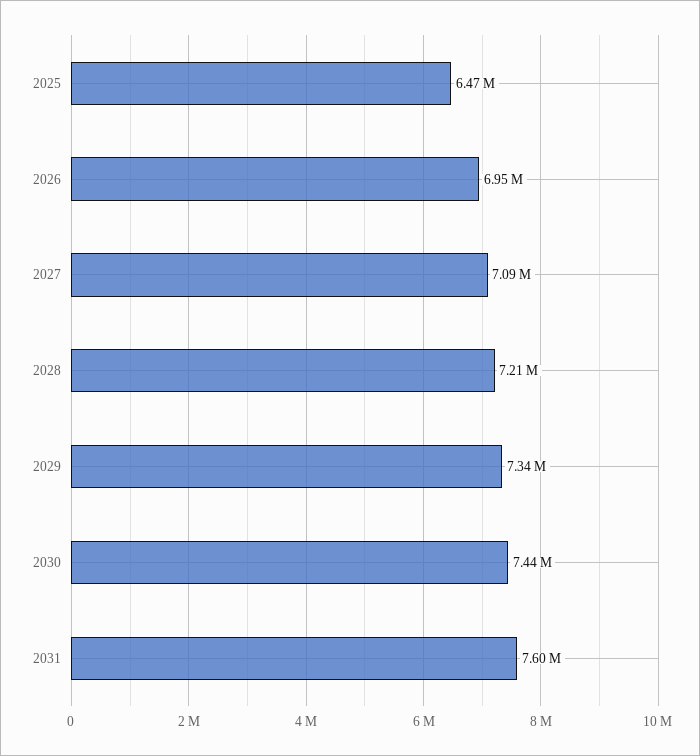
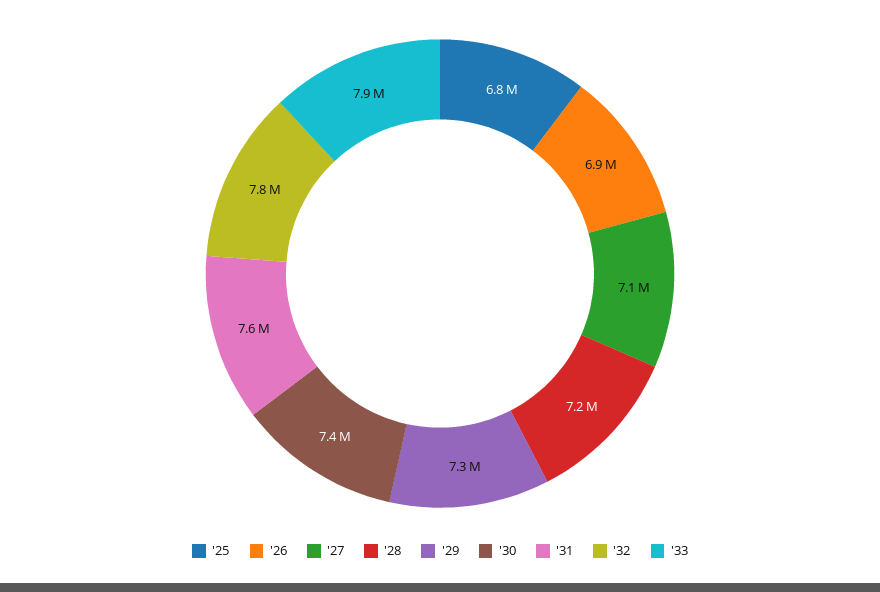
2025: 6470000 -> 6800000
'32: none -> 7800000
'33: none -> 7900000

